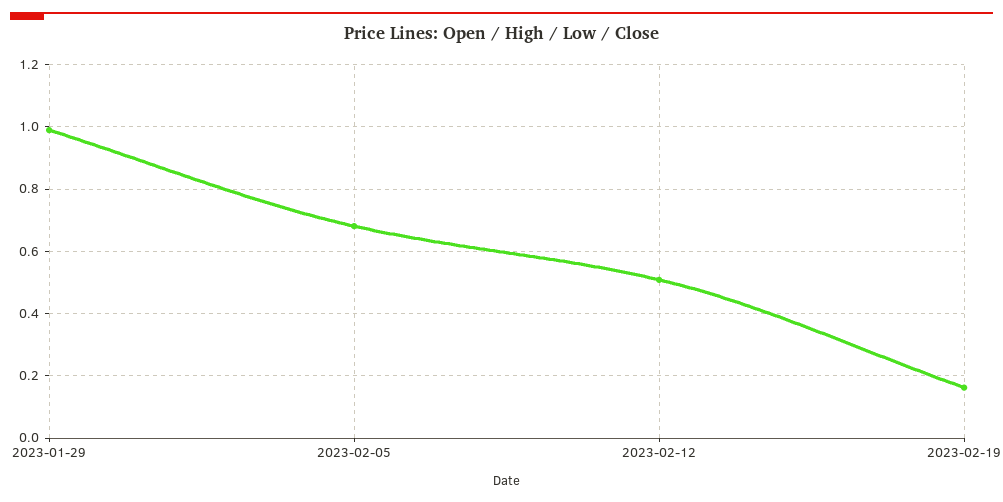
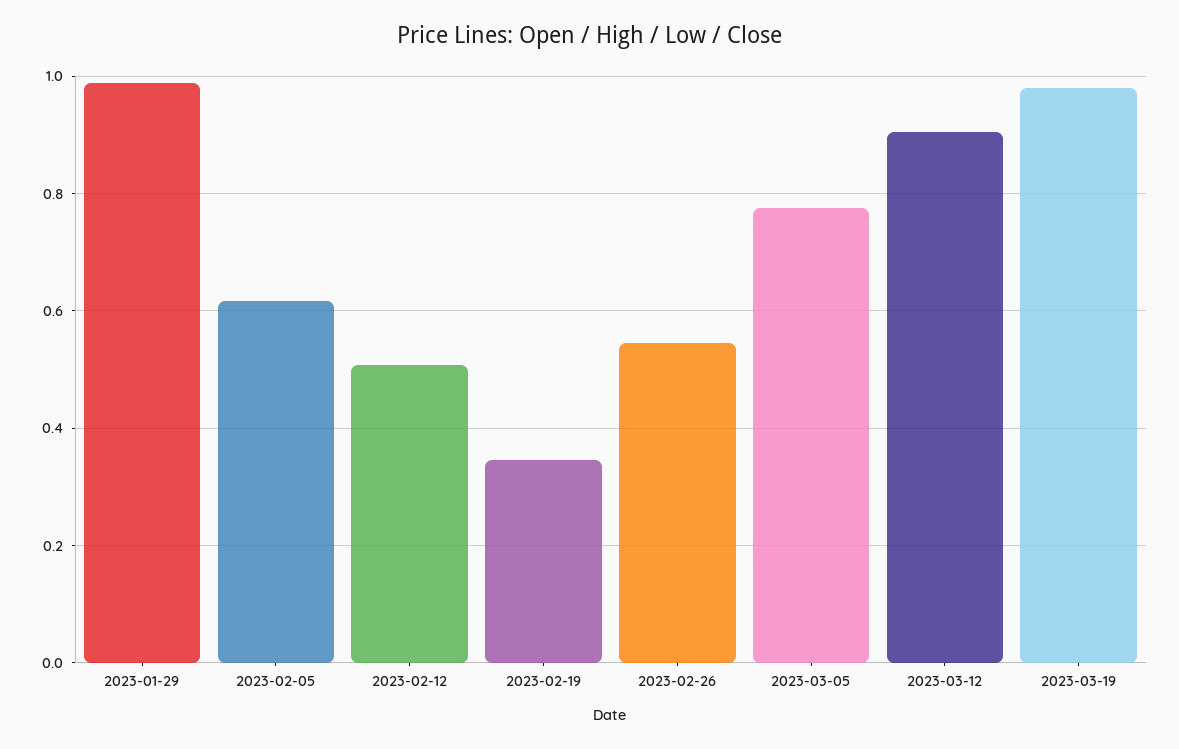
2023-02-05: 0.68 -> 0.62
2023-02-19: 0.16 -> 0.34
2023-02-26: none -> 0.54
2023-03-05: none -> 0.78
2023-03-12: none -> 0.9
2023-03-19: none -> 0.98

